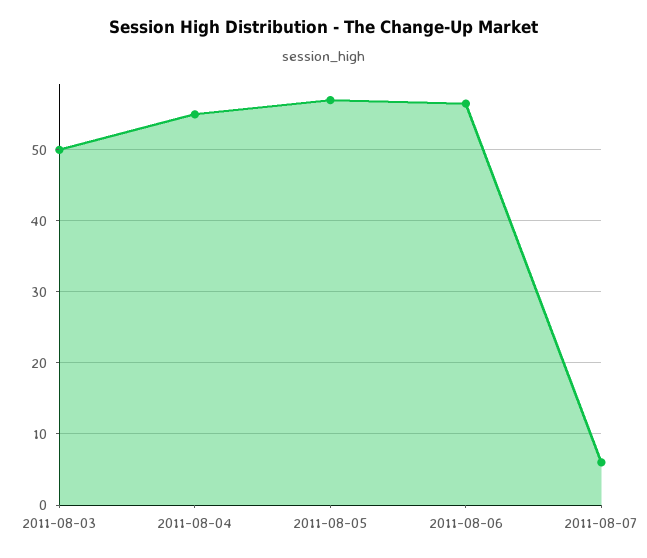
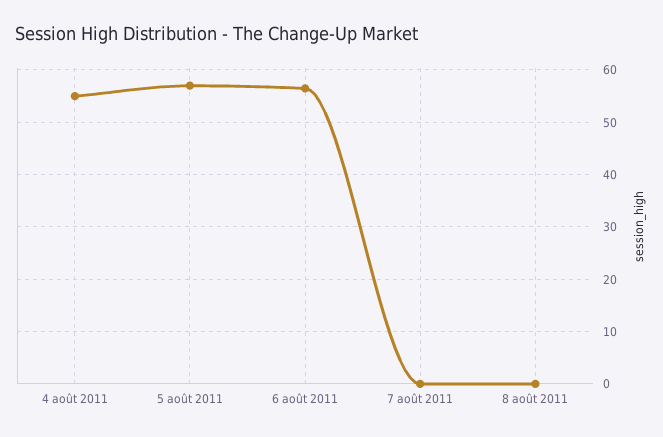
2011-08-03: 50 -> none
2011-08-07: 6 -> 0
8 août 2011: none -> 0

